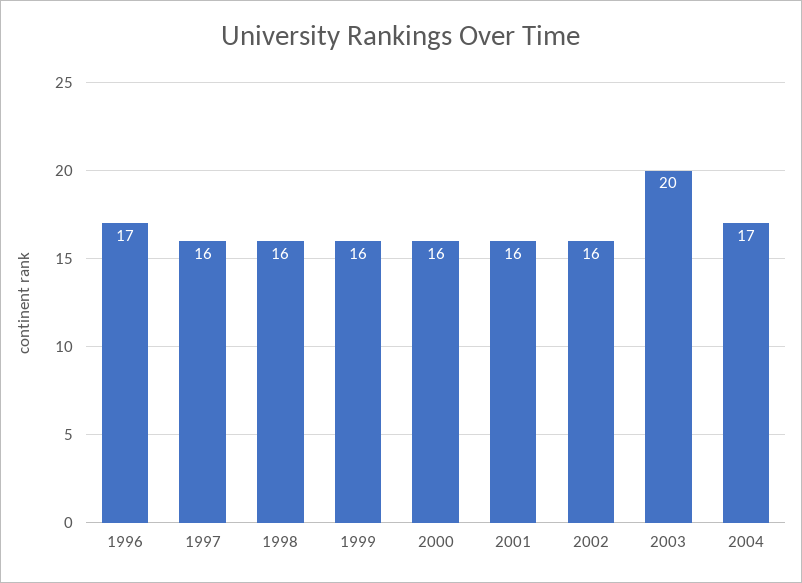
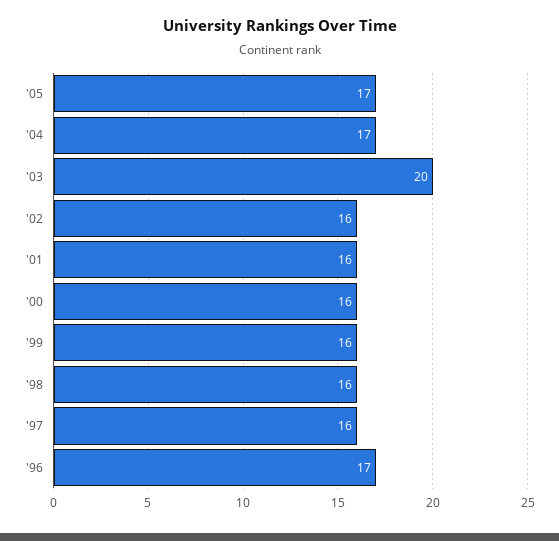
'05: none -> 17

